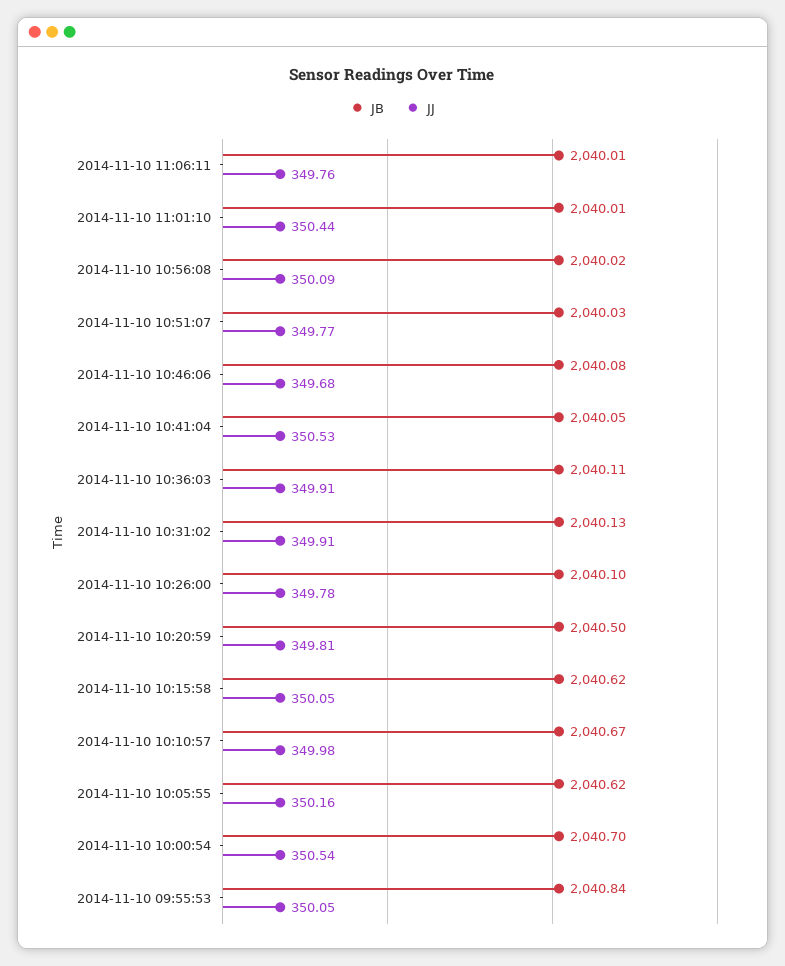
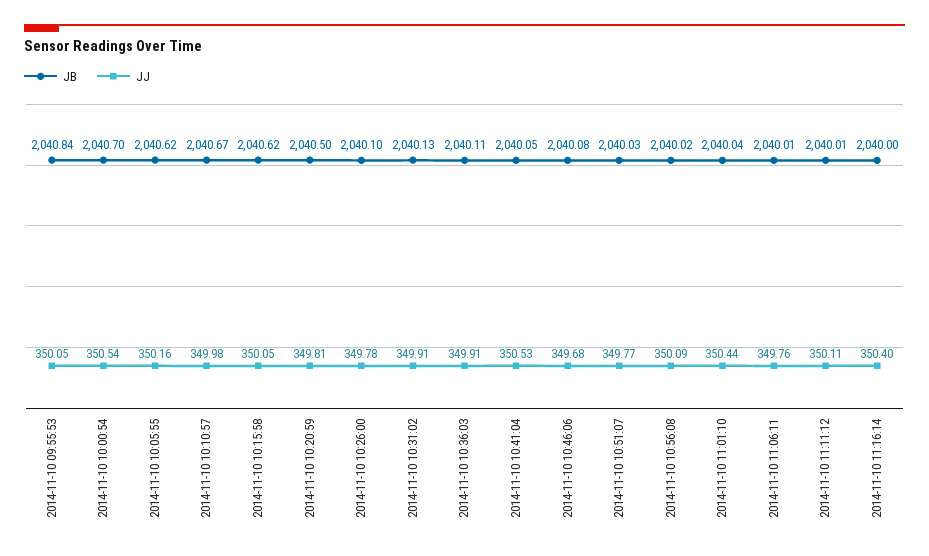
JB, 2014-11-10 11:01:10: 2040.01 -> 2040.04
JB, 2014-11-10 11:11:12: none -> 2040.01
JJ, 2014-11-10 11:11:12: none -> 350.11
JB, 2014-11-10 11:16:14: none -> 2040
JJ, 2014-11-10 11:16:14: none -> 350.4

